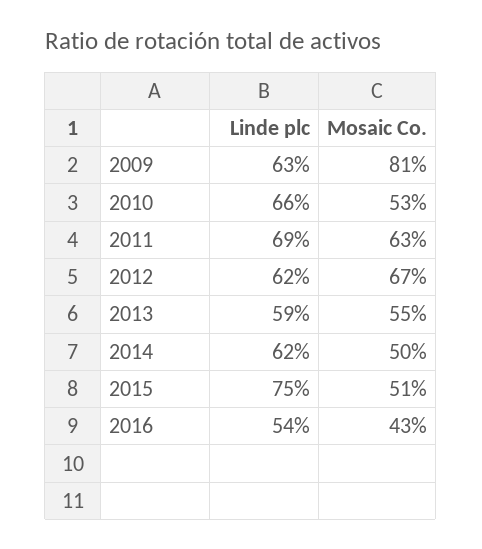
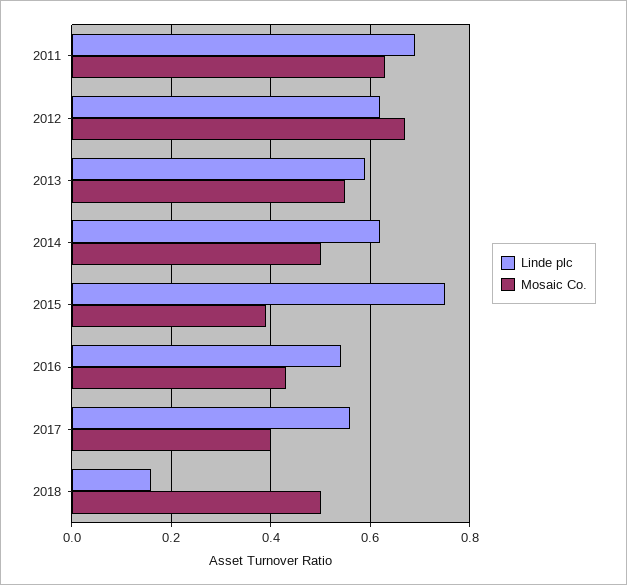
Linde plc, 2009: 0.63 -> none
Mosaic Co., 2009: 0.81 -> none
Linde plc, 2010: 0.66 -> none
Mosaic Co., 2010: 0.53 -> none
Mosaic Co., 2015: 0.51 -> 0.4
Linde plc, 2017: none -> 0.55
Mosaic Co., 2017: none -> 0.4
Linde plc, 2018: none -> 0.15
Mosaic Co., 2018: none -> 0.5

